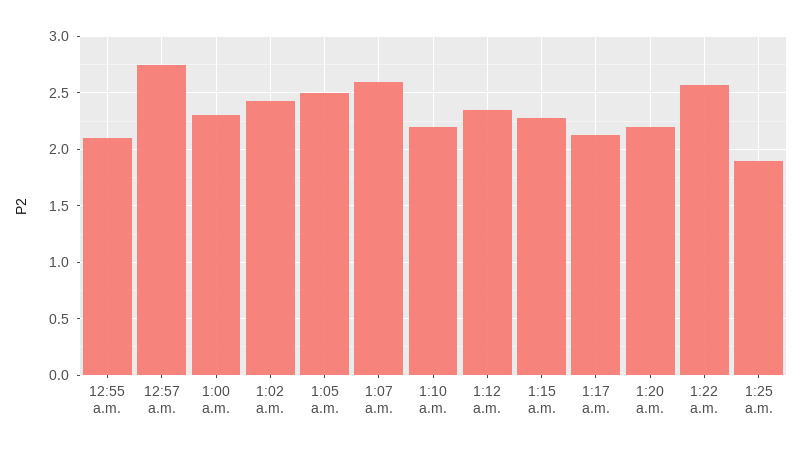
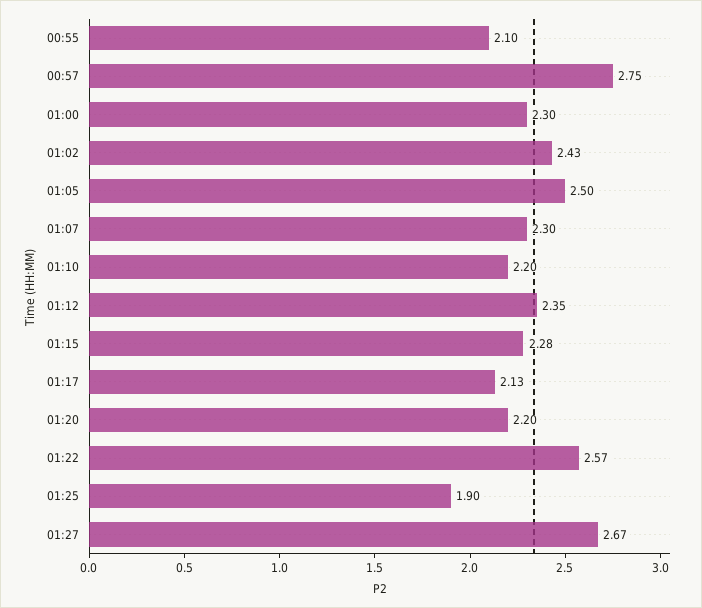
1:07 a.m.: 2.6 -> 2.3
01:27: none -> 2.67

